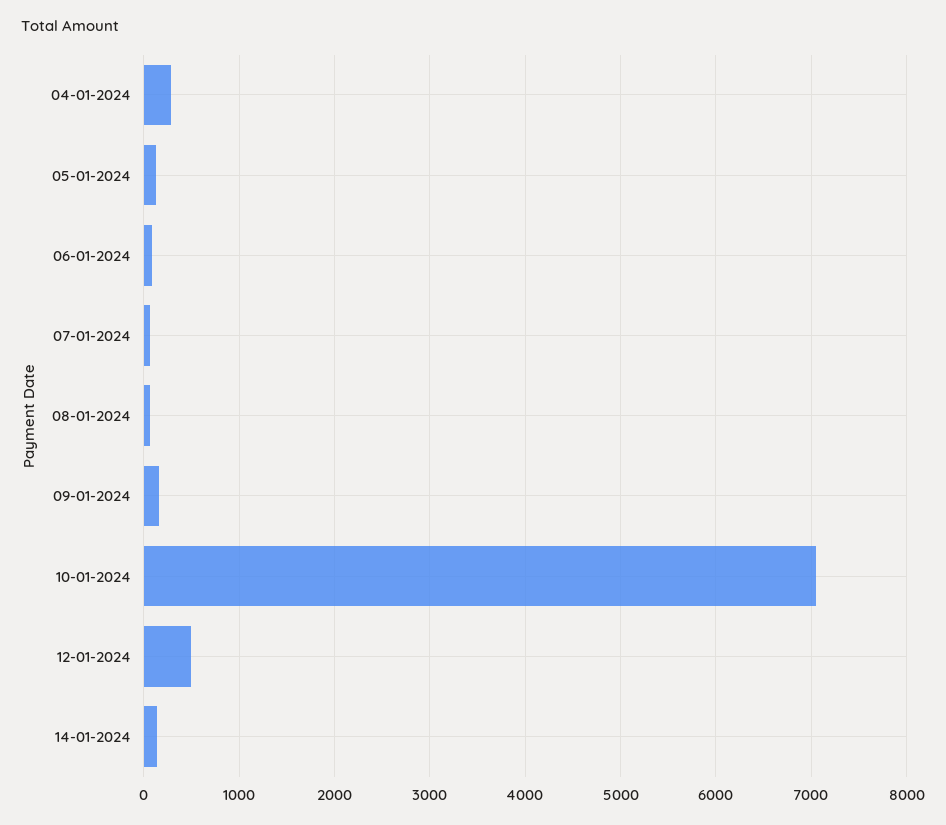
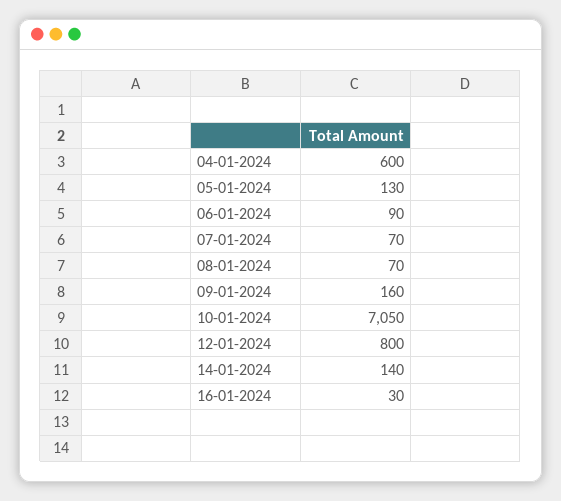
04-01-2024: 300 -> 600
12-01-2024: 500 -> 800
16-01-2024: none -> 30

